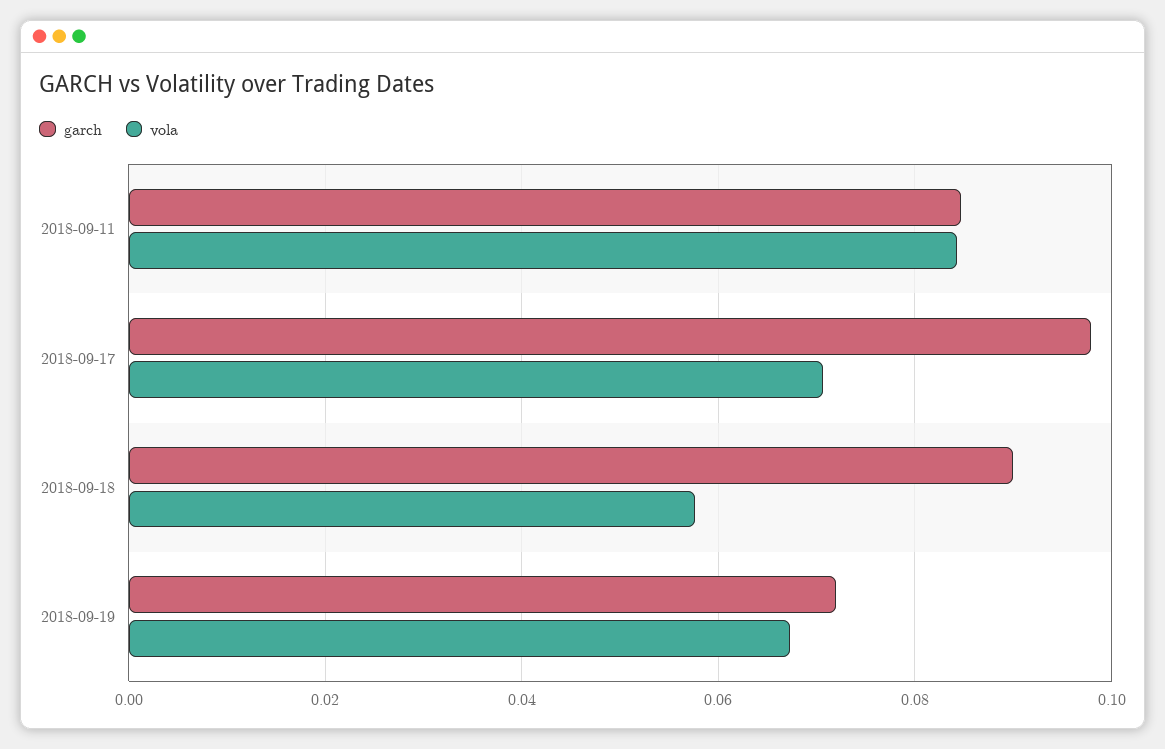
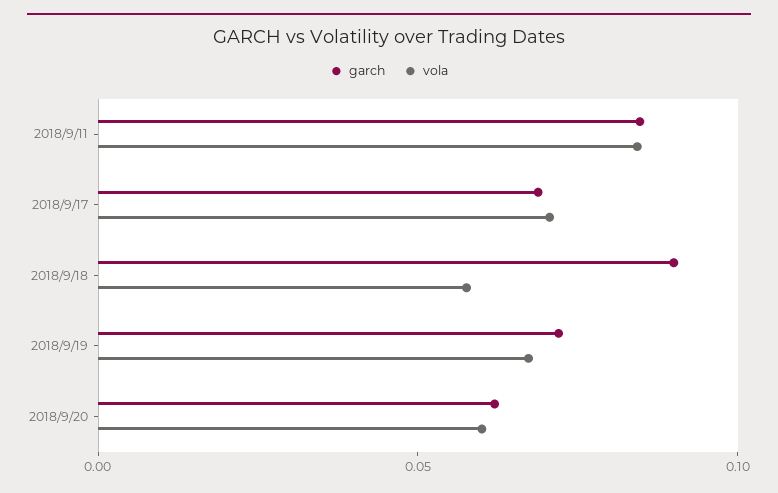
garch, 2018-09-17: 0.098 -> 0.07
garch, 2018/9/20: none -> 0.06
vola, 2018/9/20: none -> 0.06

